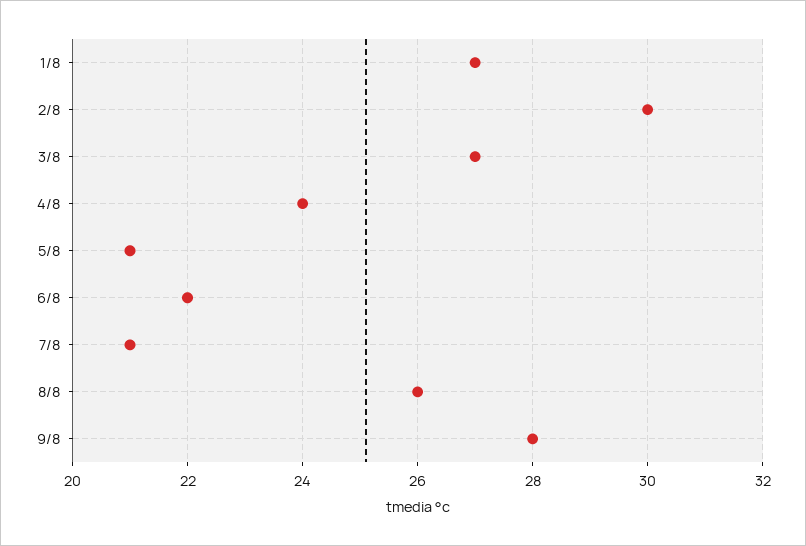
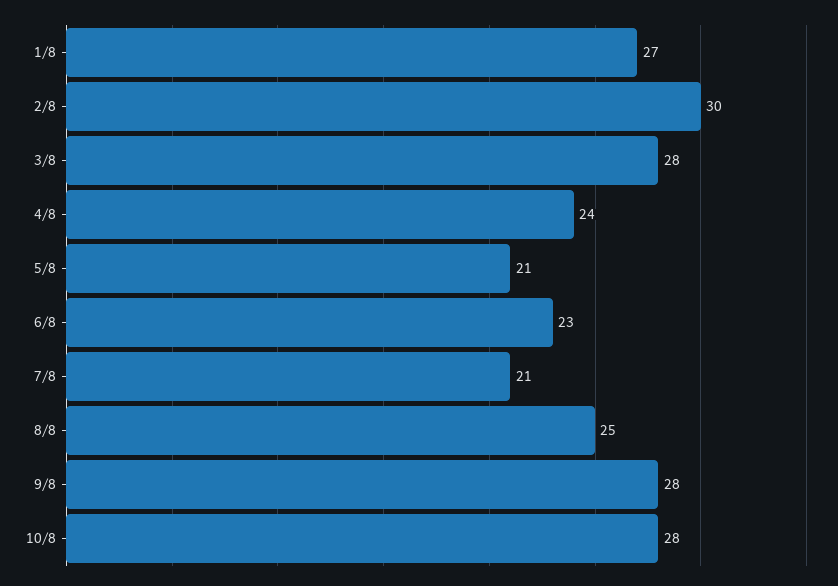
3/8: 27 -> 28
6/8: 22 -> 23
8/8: 26 -> 25
10/8: none -> 28

